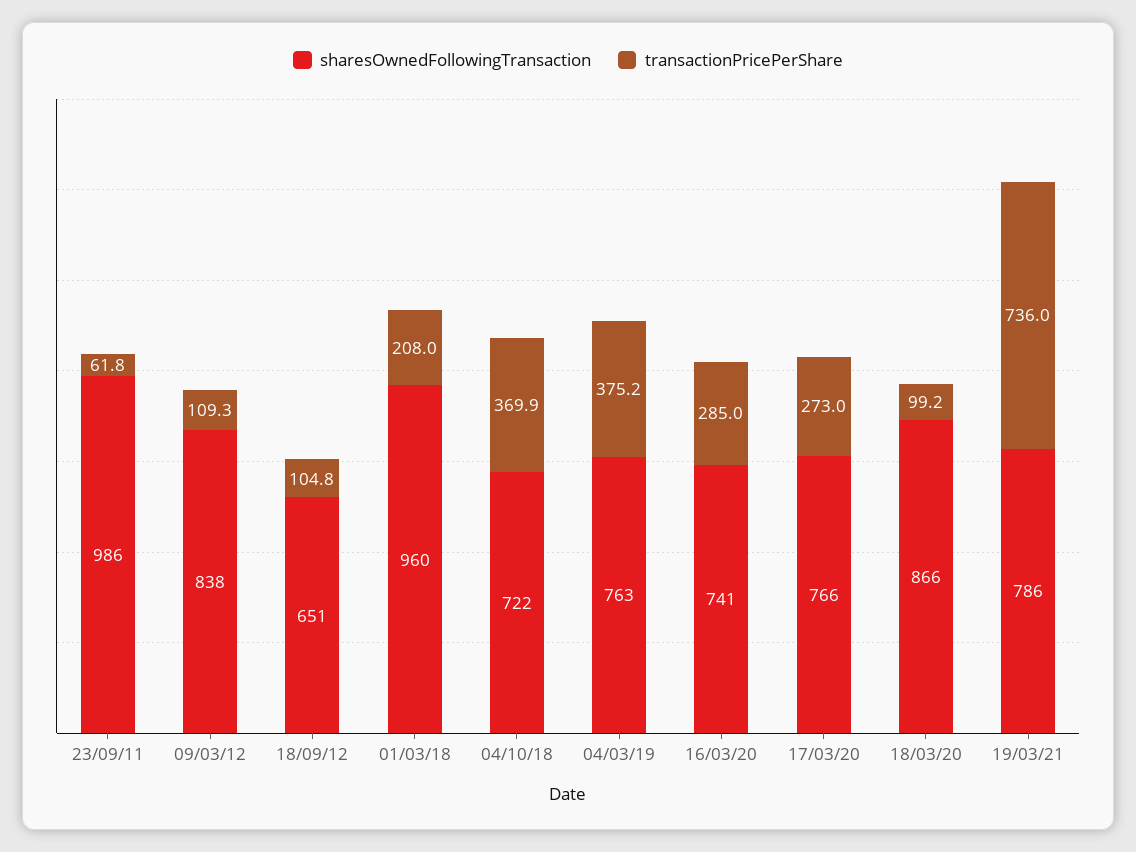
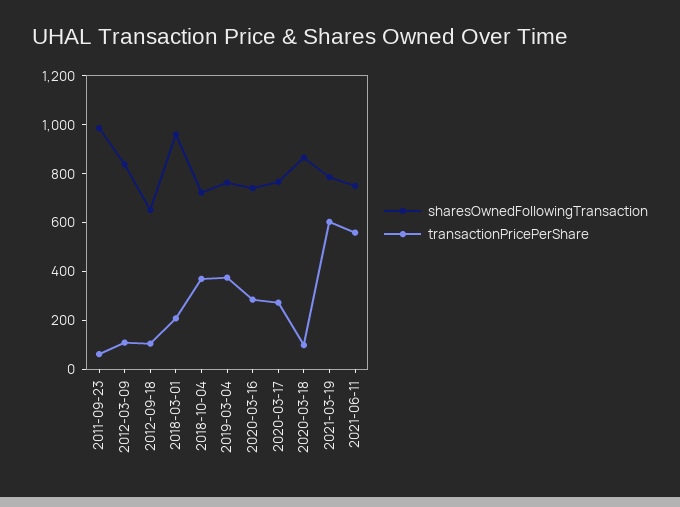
transactionPricePerShare, 19/03/21: 736 -> 600
sharesOwnedFollowingTransaction, 2021-06-11: none -> 750
transactionPricePerShare, 2021-06-11: none -> 550

